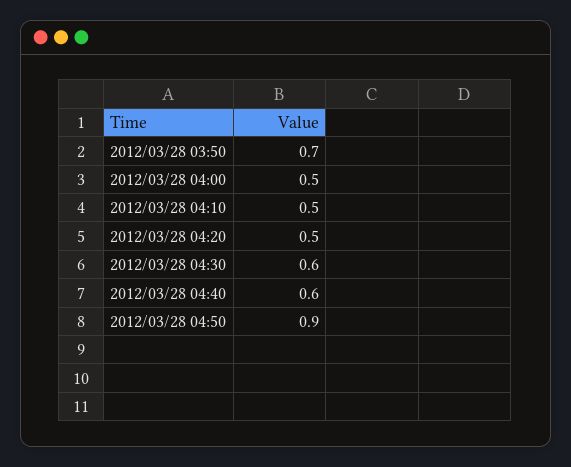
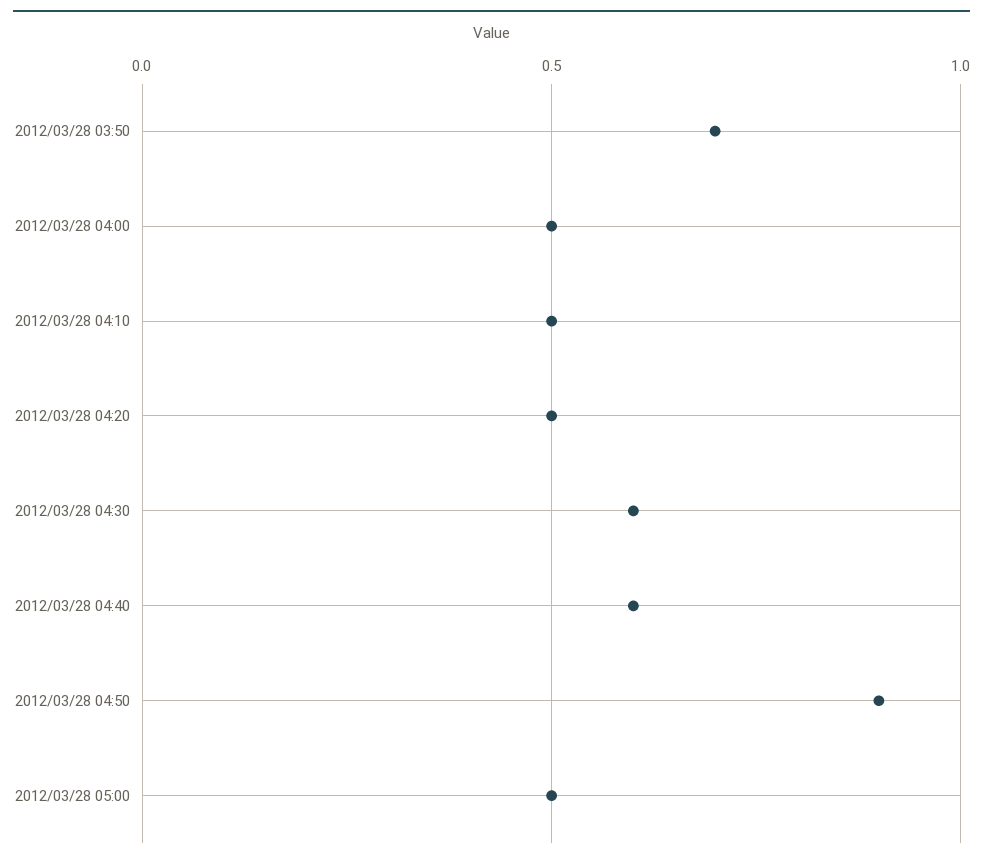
2012/03/28 05:00: none -> 0.5

